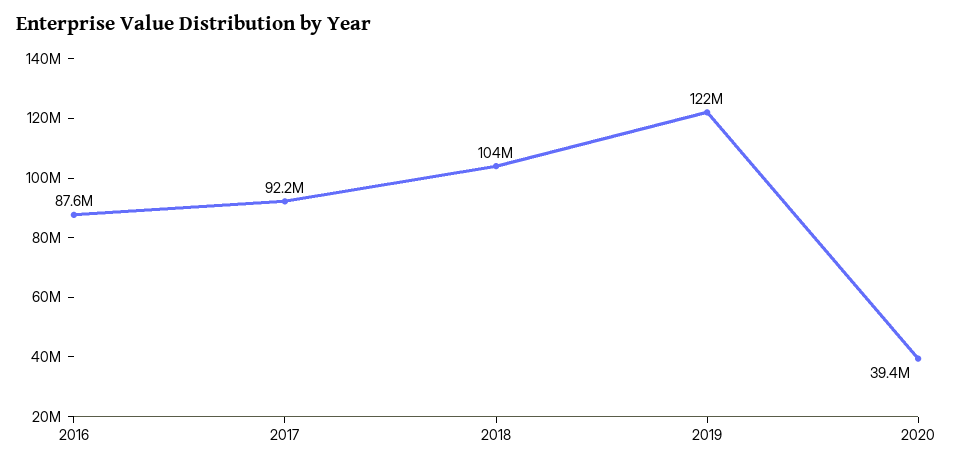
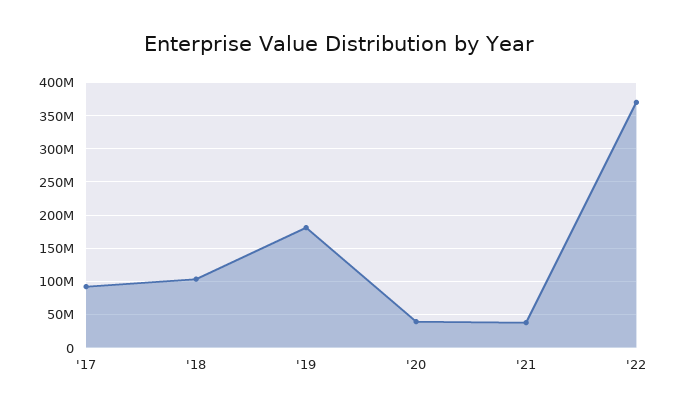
2016: 87600000 -> none
2019: 122000000 -> 180000000
'21: none -> 40000000
'22: none -> 370000000

